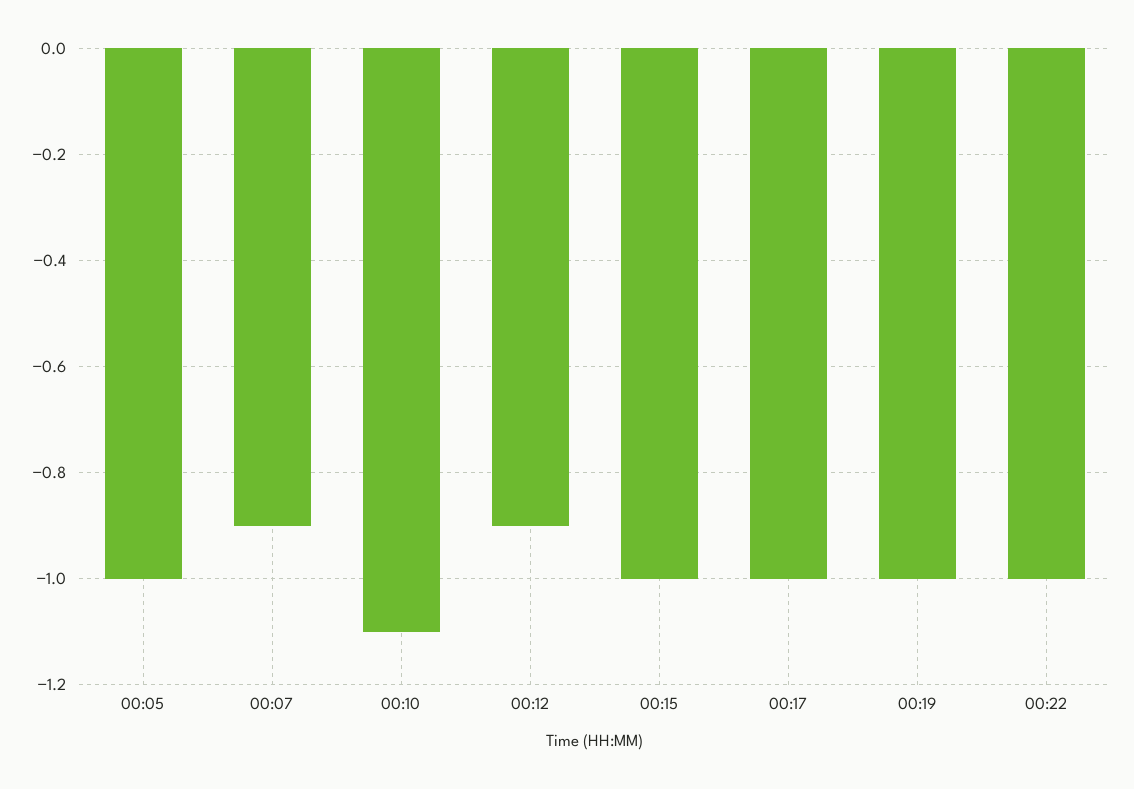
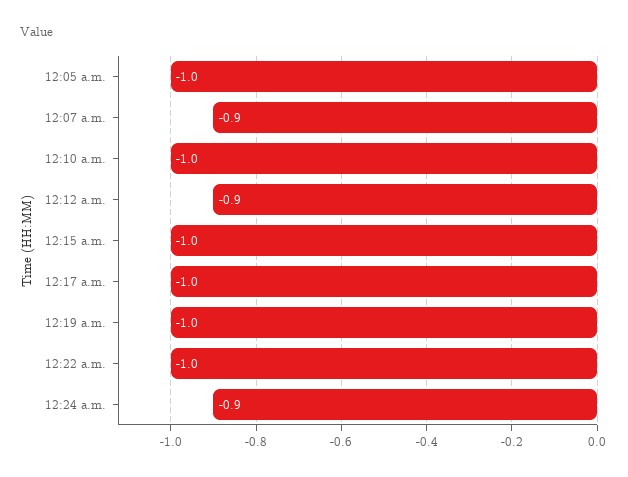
00:10: -1.1 -> -1
12:24 a.m.: none -> -0.9

